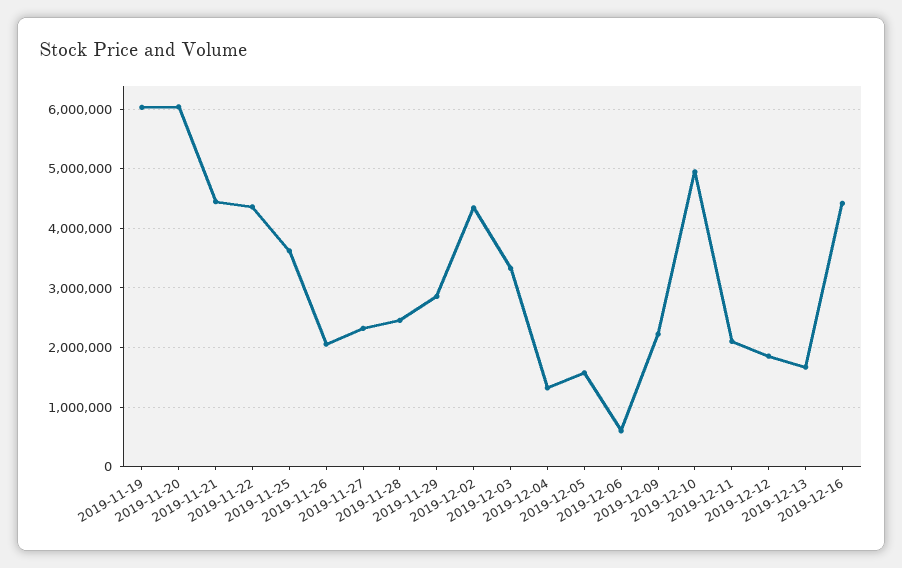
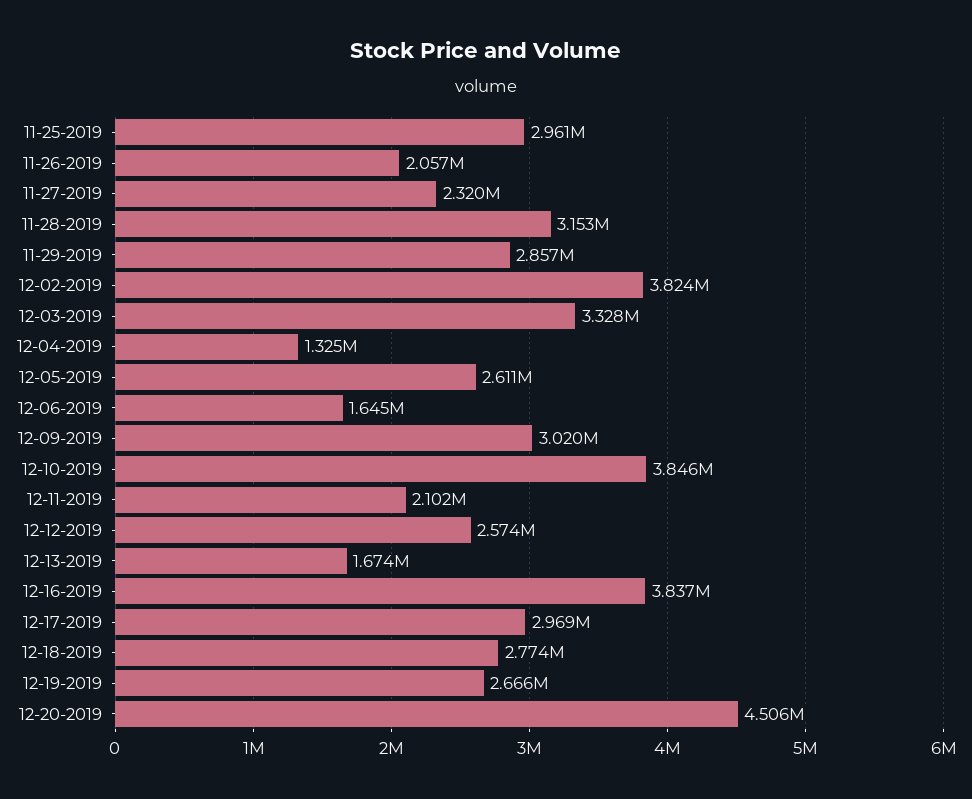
2019-11-19: 6000000 -> none
2019-11-20: 6000000 -> none
2019-11-21: 4400000 -> none
2019-11-22: 4400000 -> none
2019-11-25: 3600000 -> 2961000
2019-11-28: 2400000 -> 3153000
2019-12-02: 4400000 -> 3824000
2019-12-05: 1600000 -> 2611000
2019-12-06: 600000 -> 1645000
2019-12-09: 2200000 -> 3020000
2019-12-10: 5000000 -> 3846000
2019-12-12: 1800000 -> 2574000
2019-12-16: 4400000 -> 3837000
12-17-2019: none -> 2969000
12-18-2019: none -> 2774000
12-19-2019: none -> 2666000
12-20-2019: none -> 4506000

